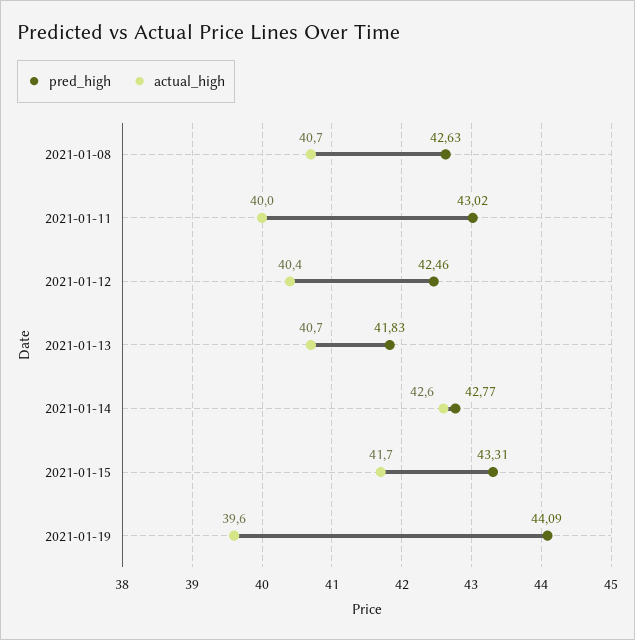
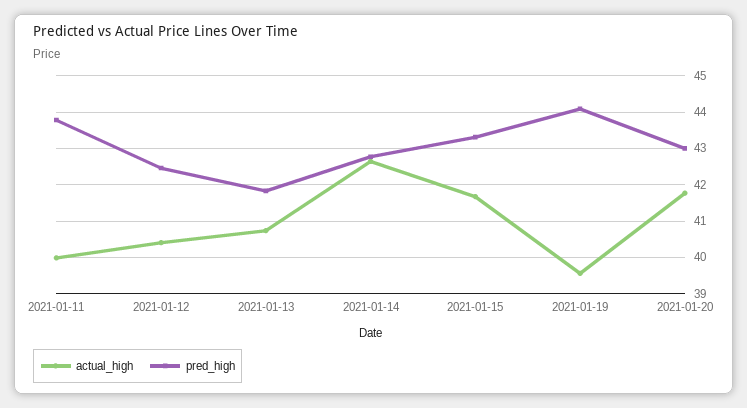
pred_high, 2021-01-08: 42.63 -> none
actual_high, 2021-01-08: 40.7 -> none
pred_high, 2021-01-11: 43.02 -> 43.8
actual_high, 2021-01-20: none -> 41.8
pred_high, 2021-01-20: none -> 43

